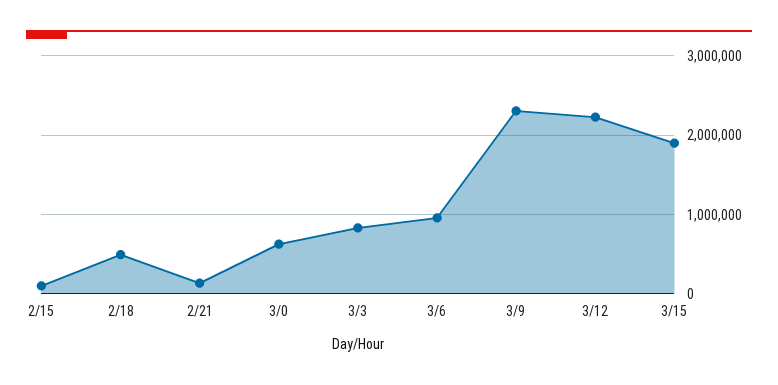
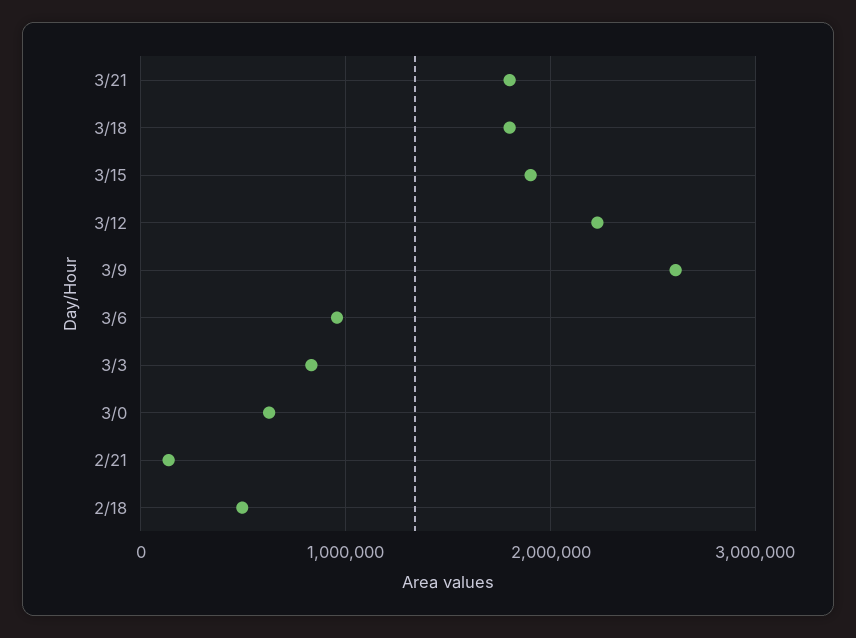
2/15: 100000 -> none
3/9: 2300000 -> 2600000
3/21: none -> 1800000
3/18: none -> 1800000

